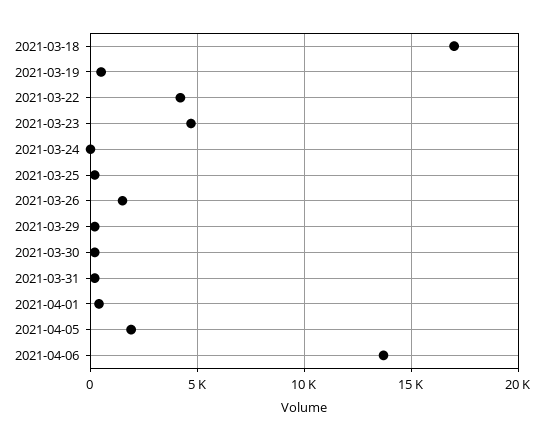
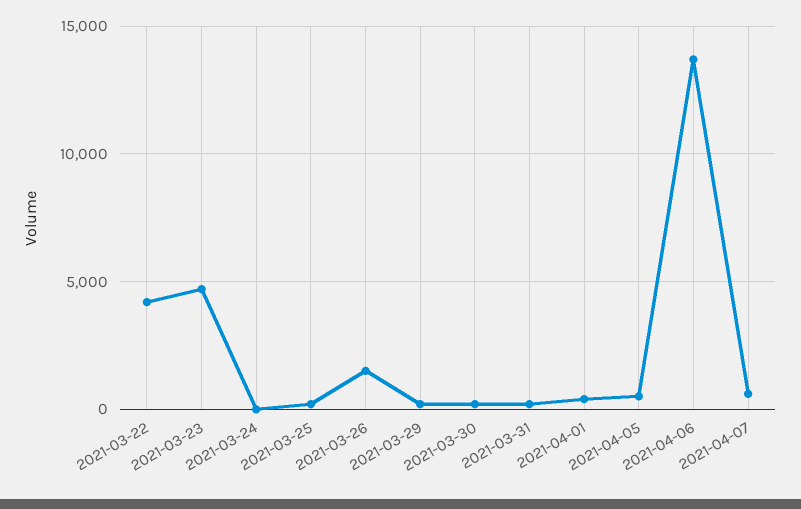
2021-03-18: 17000 -> none
2021-03-19: 500 -> none
2021-04-05: 2000 -> 500
2021-04-07: none -> 500

